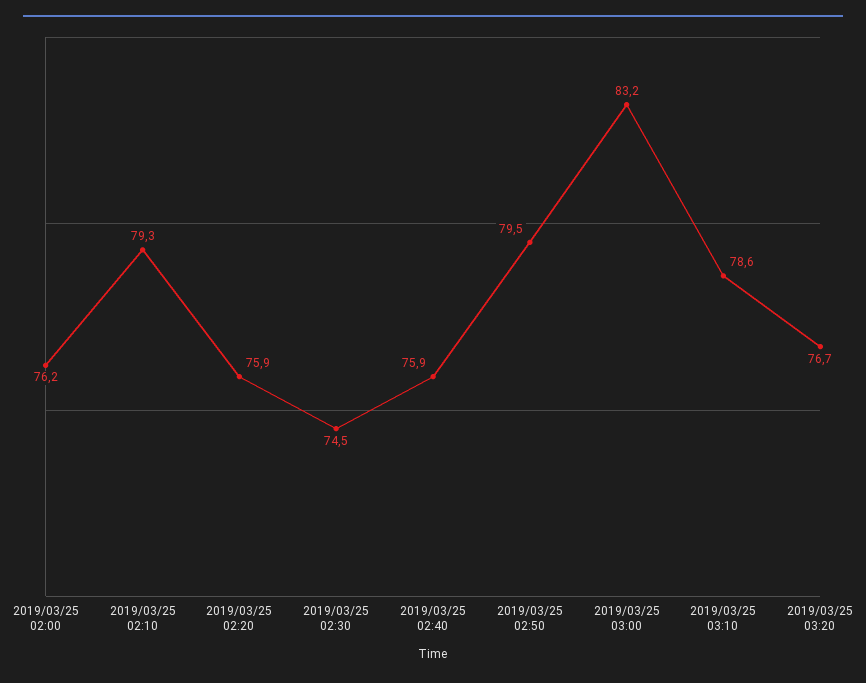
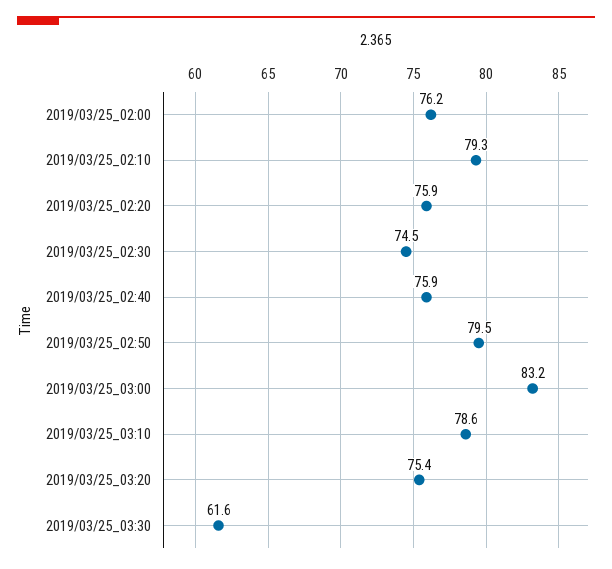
2019/03/25 03:20: 76.7 -> 75.4
2019/03/25_03:30: none -> 61.6

